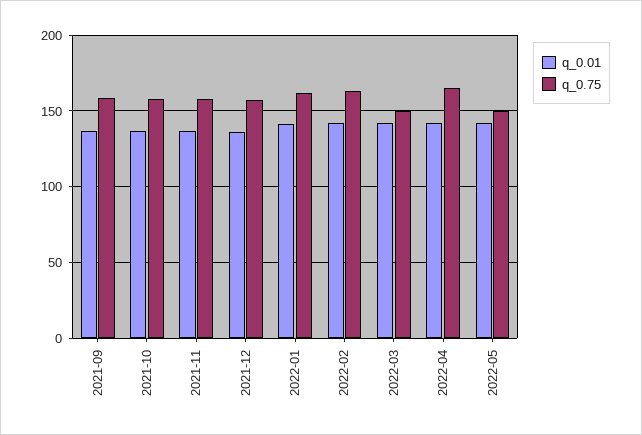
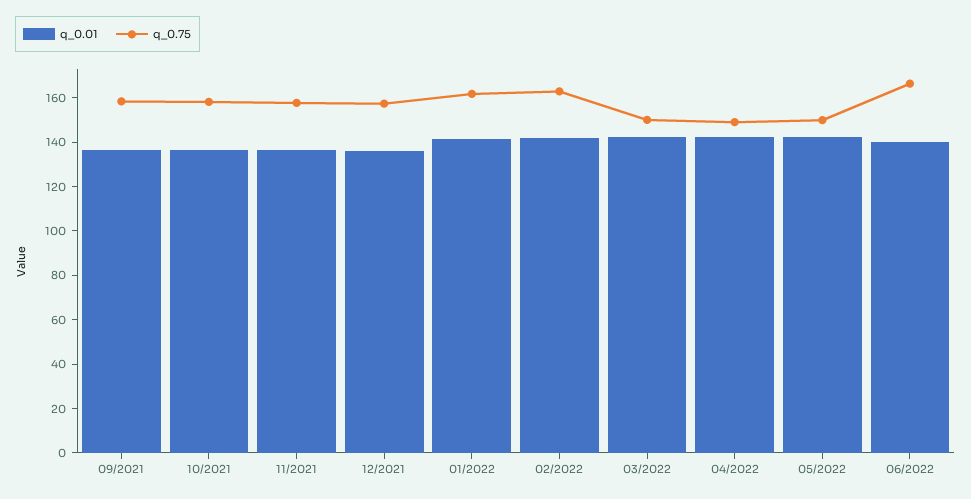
q_0.75, 2022-04: 165 -> 150
q_0.01, 06/2022: none -> 140
q_0.75, 06/2022: none -> 165

